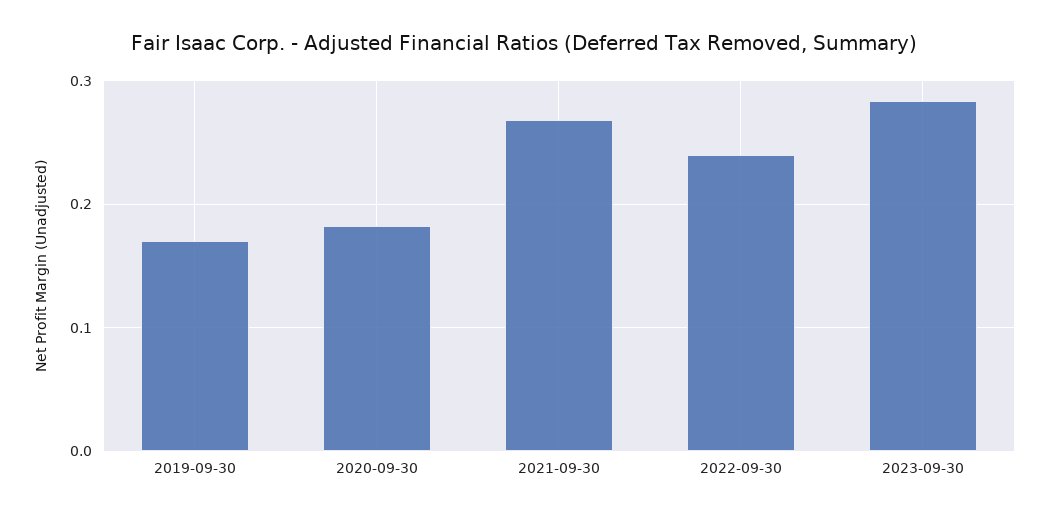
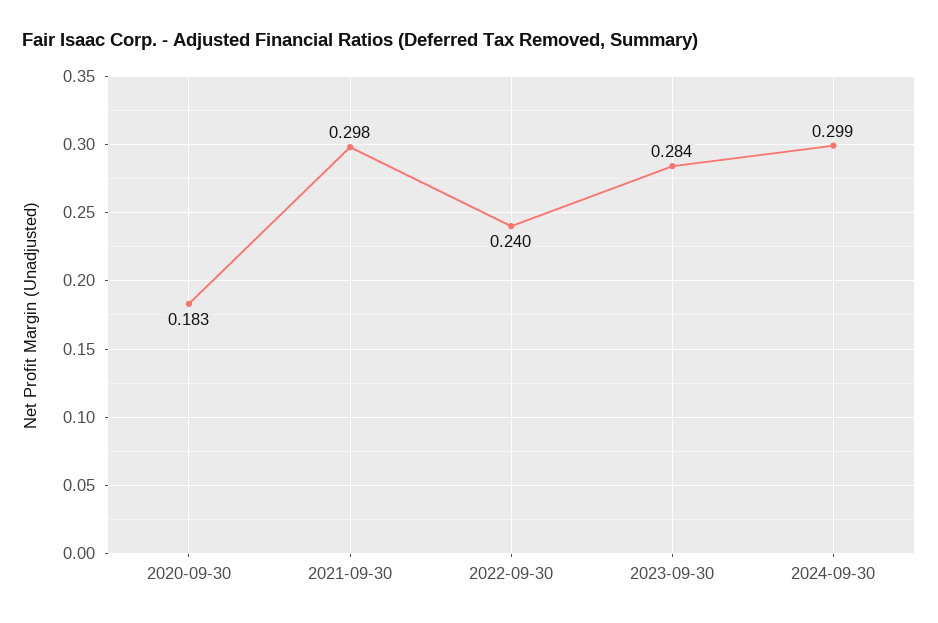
2019-09-30: 0.17 -> none
2021-09-30: 0.27 -> 0.298
2024-09-30: none -> 0.299

